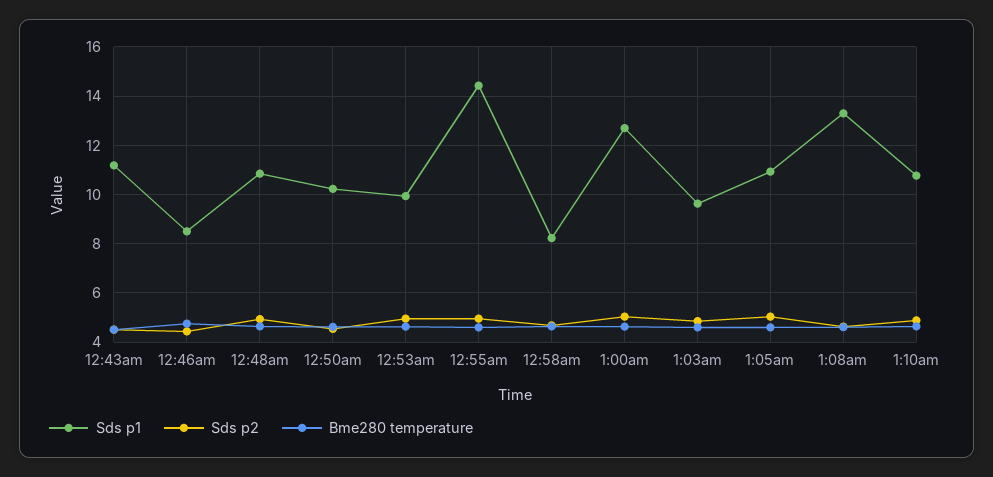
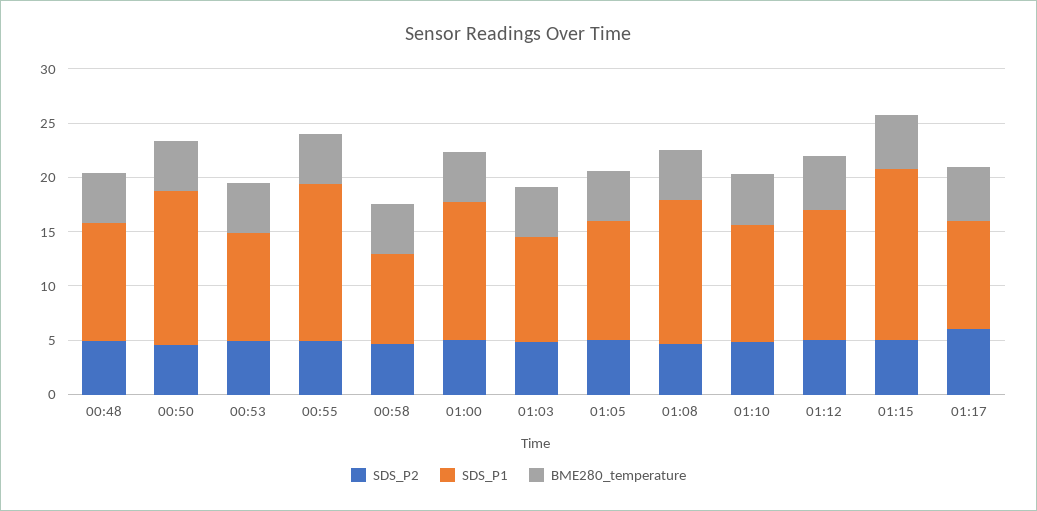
Sds p1, 12:43am: 11.25 -> none
Sds p2, 12:43am: 4.5 -> none
Bme280 temperature, 12:43am: 4.5 -> none
Sds p1, 12:46am: 8.5 -> none
Sds p2, 12:46am: 4.5 -> none
Bme280 temperature, 12:46am: 4.75 -> none
Sds p1, 12:50am: 10.25 -> 14
Sds p2, 01:12: none -> 5
Sds p1, 01:12: none -> 12
Bme280 temperature, 01:12: none -> 5
Sds p2, 01:15: none -> 5
Sds p1, 01:15: none -> 16
Bme280 temperature, 01:15: none -> 5
Sds p2, 01:17: none -> 6
Sds p1, 01:17: none -> 10
Bme280 temperature, 01:17: none -> 5

